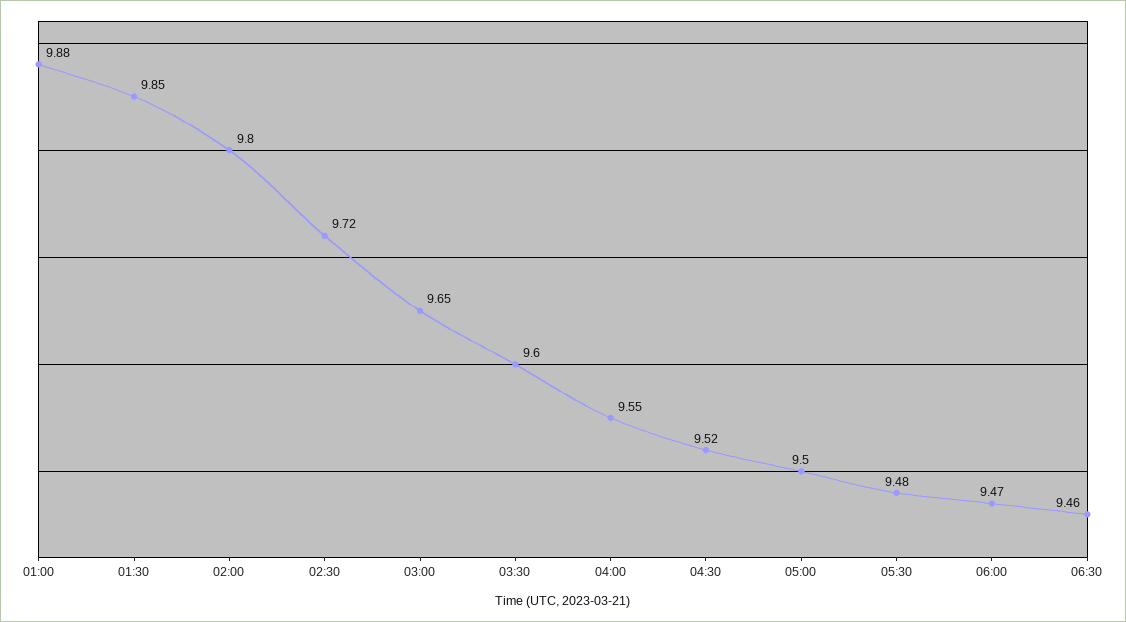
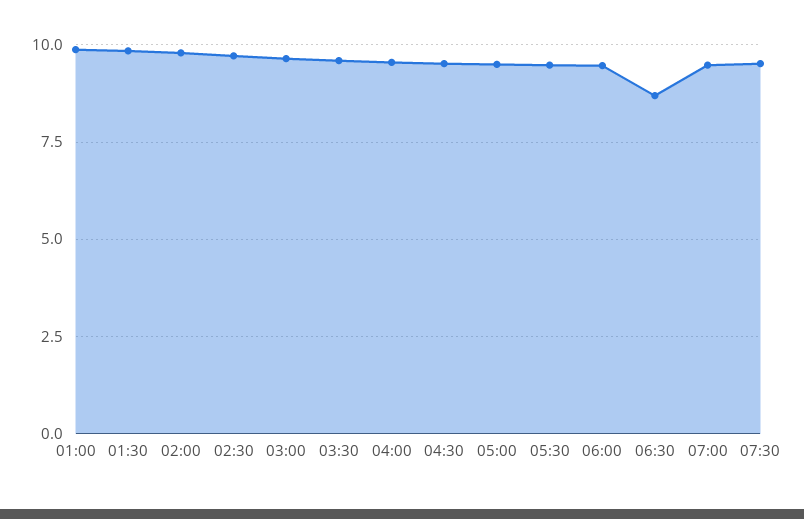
06:30: 9.46 -> 8.75
07:00: none -> 9.5
07:30: none -> 9.5

